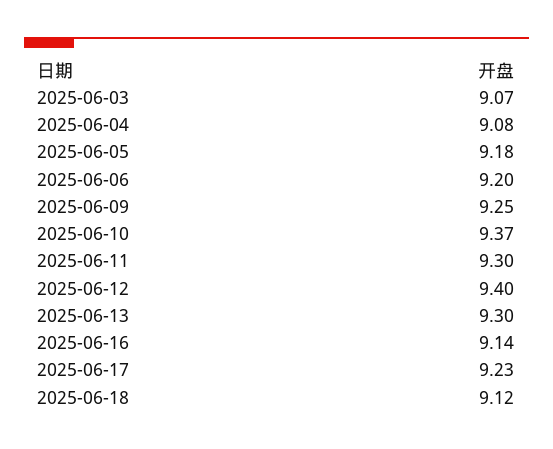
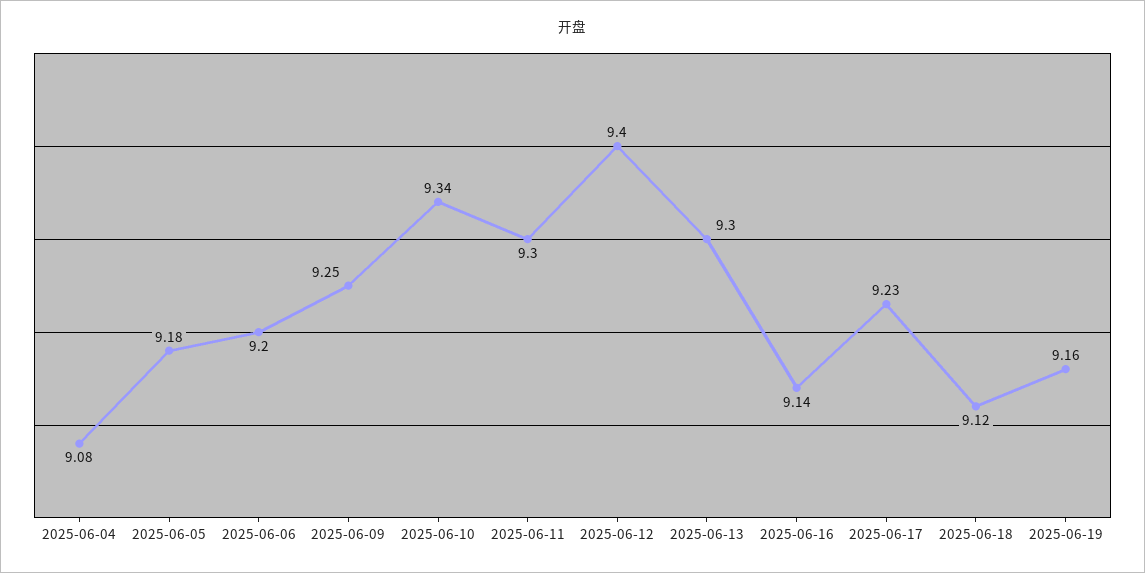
2025-06-03: 9.07 -> none
2025-06-10: 9.37 -> 9.34
2025-06-19: none -> 9.16

